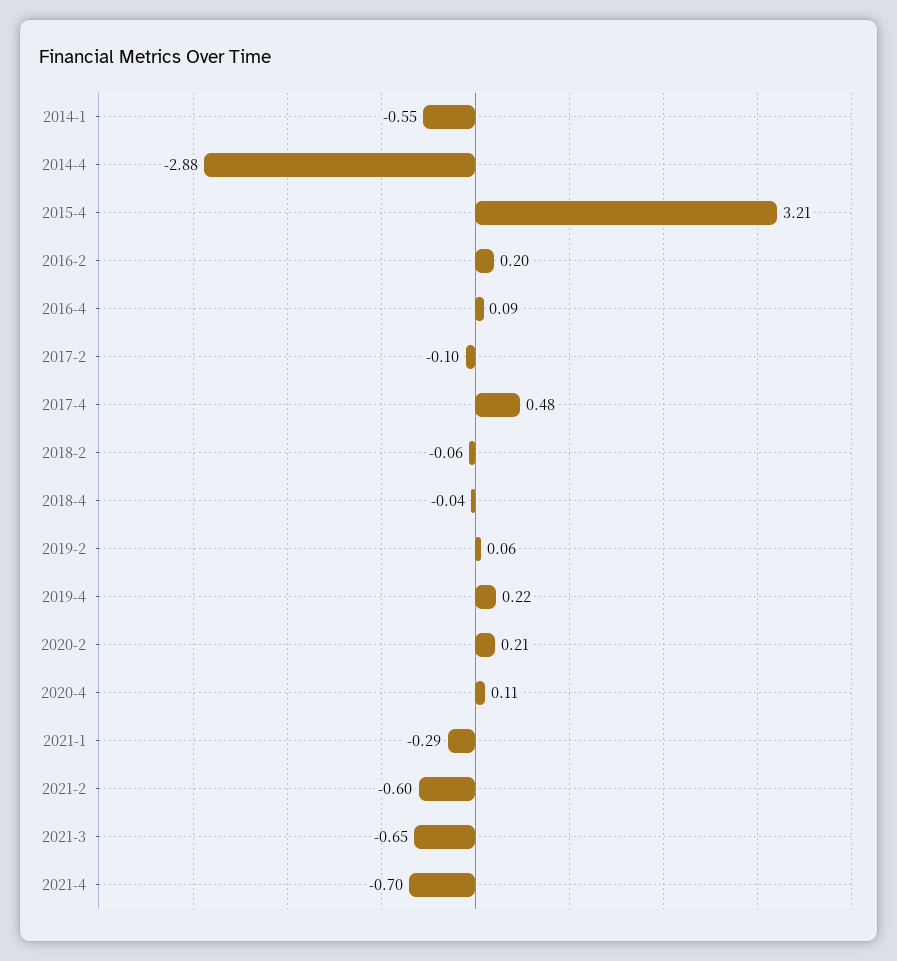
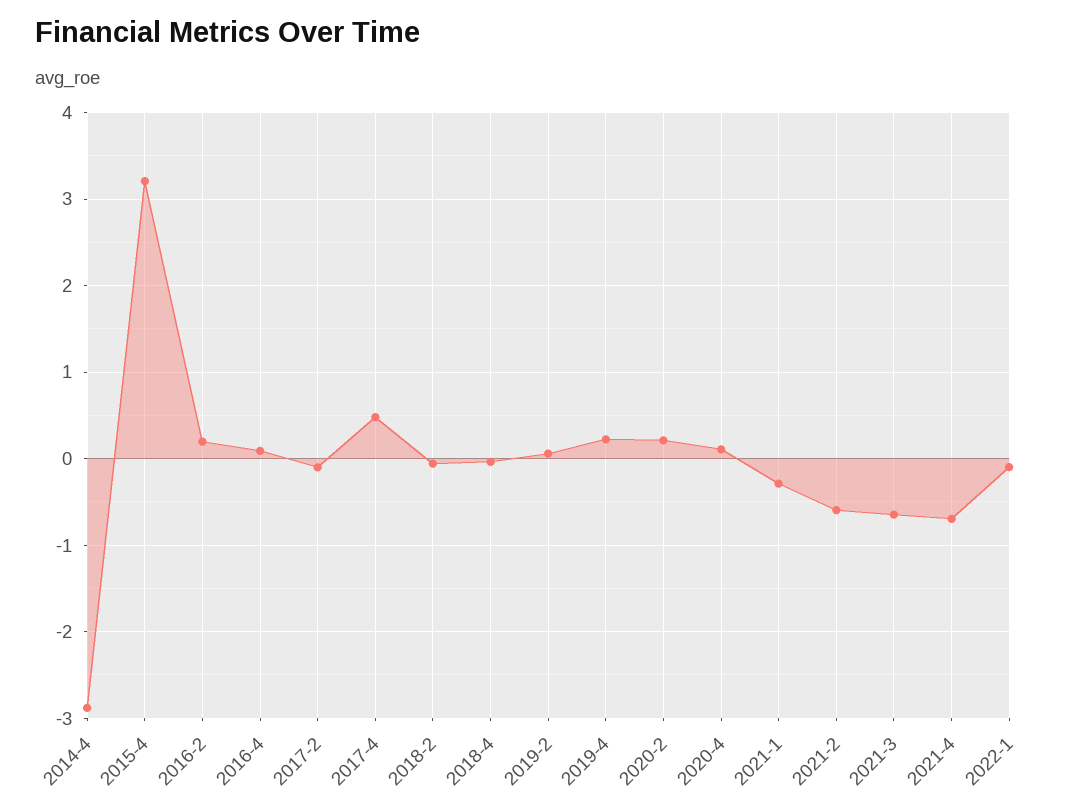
2014-1: -0.55 -> none
2022-1: none -> -0.1

